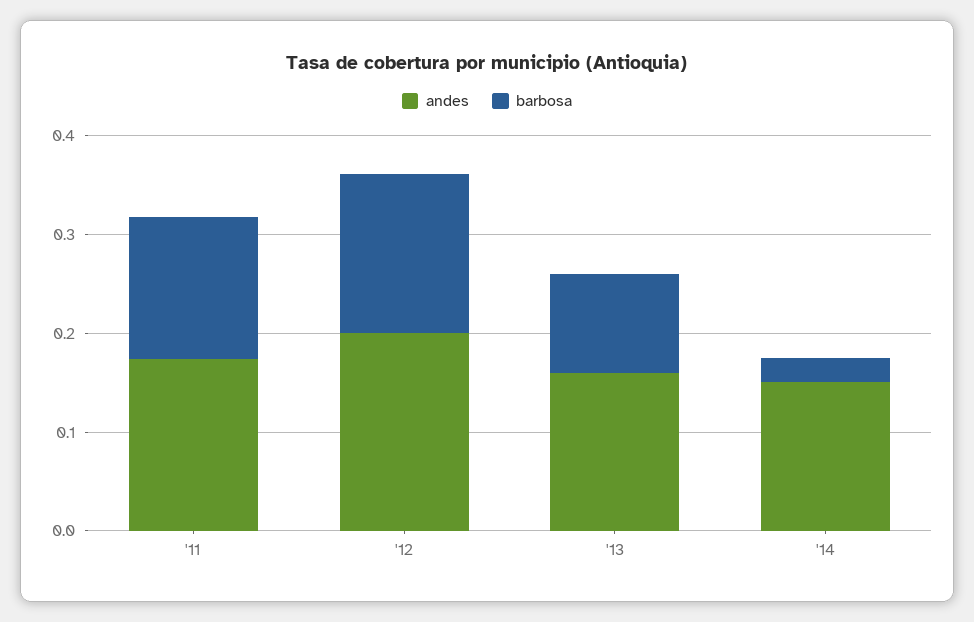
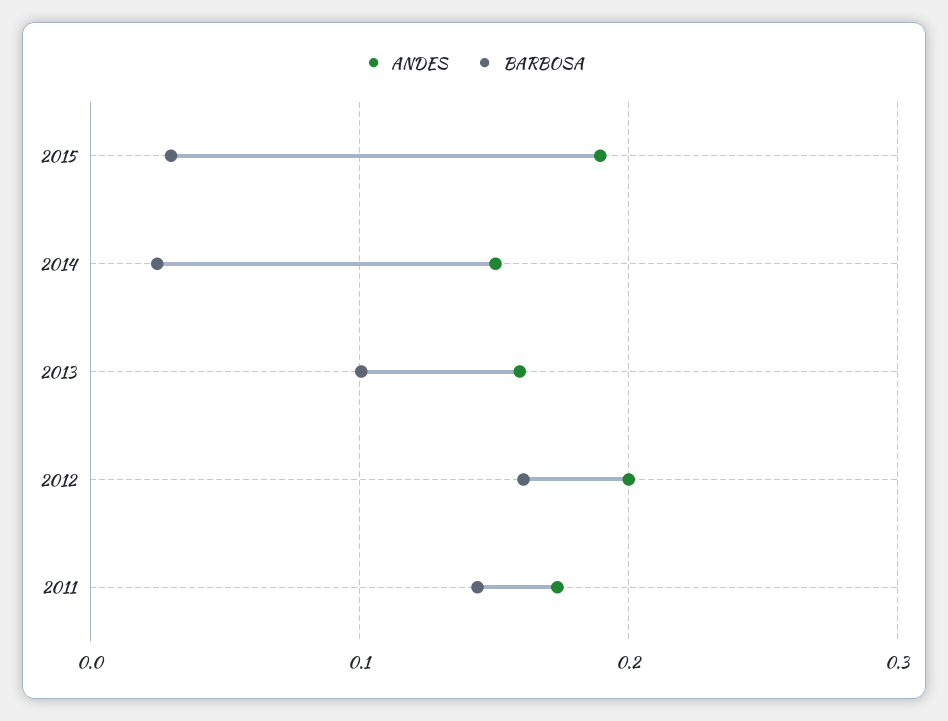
andes, 2015: none -> 0.19
barbosa, 2015: none -> 0.03

